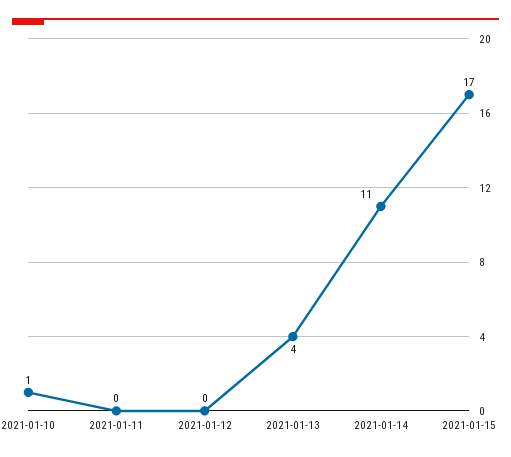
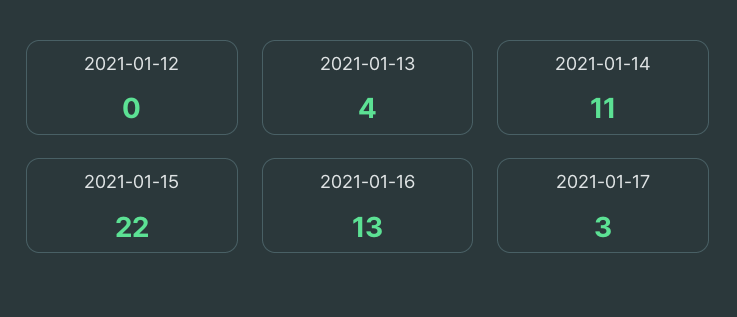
2021-01-10: 1 -> none
2021-01-11: 0 -> none
2021-01-15: 17 -> 22
2021-01-16: none -> 13
2021-01-17: none -> 3

